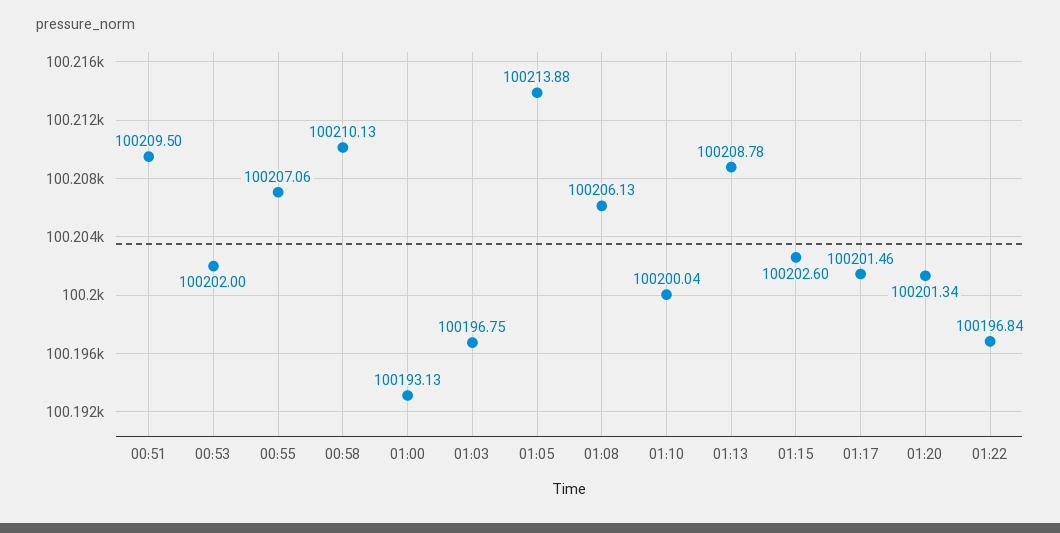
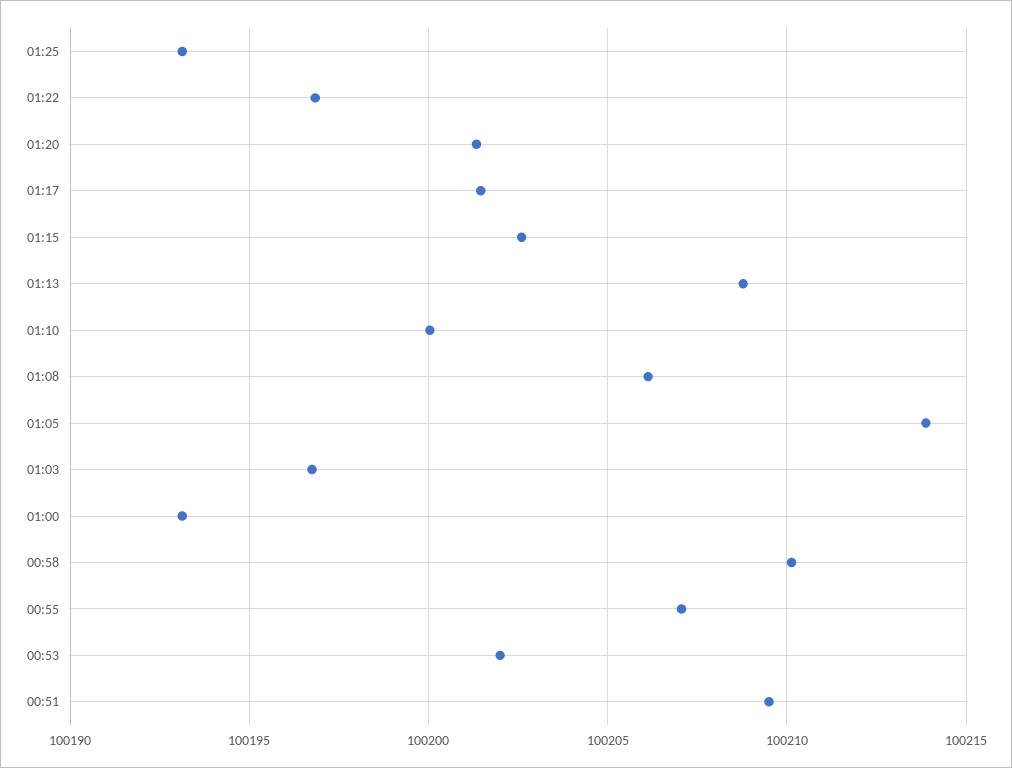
01:25: none -> 100193

